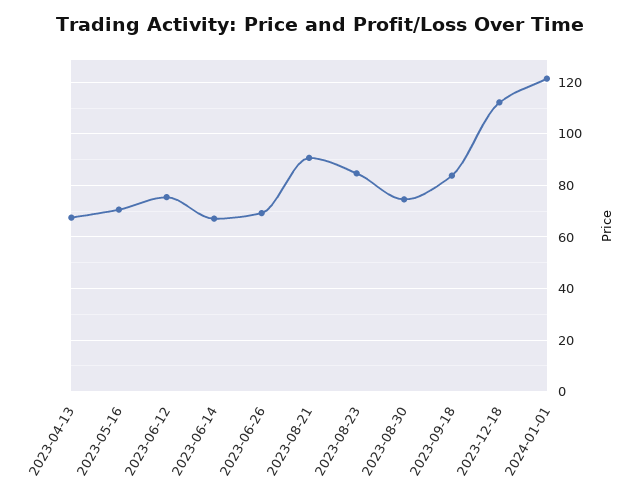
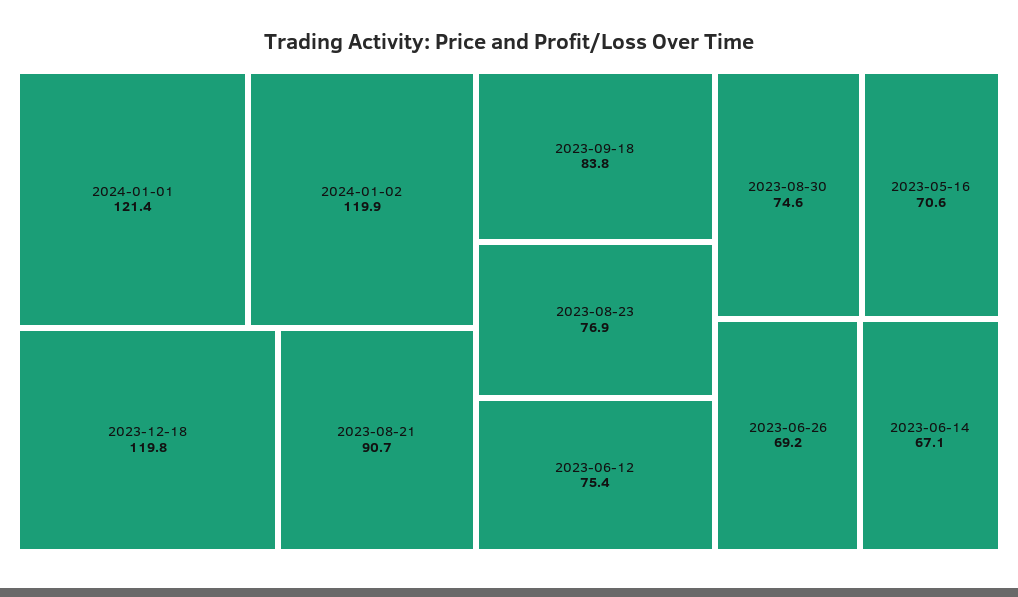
2023-04-13: 67.5 -> none
2023-08-23: 85 -> 76.9
2023-12-18: 112.5 -> 119.8
2024-01-02: none -> 119.9

